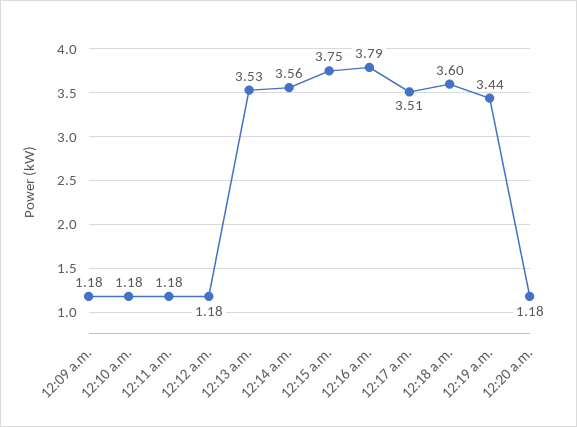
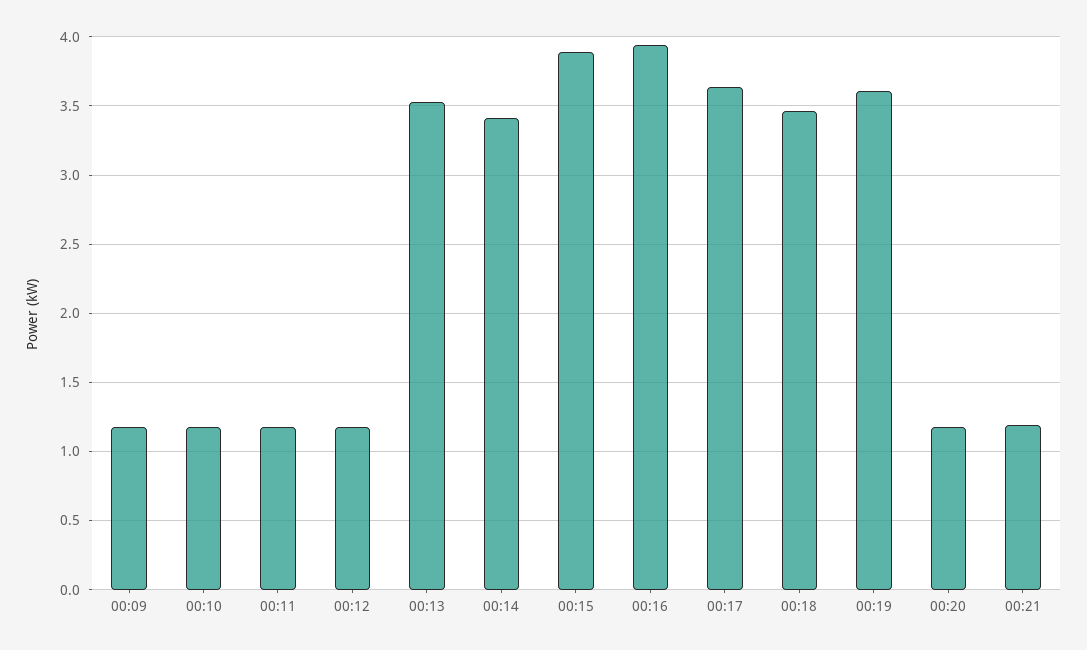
12:14 a.m.: 3.56 -> 3.4
12:15 a.m.: 3.75 -> 3.9
12:16 a.m.: 3.79 -> 3.95
12:17 a.m.: 3.51 -> 3.65
12:18 a.m.: 3.6 -> 3.45
12:19 a.m.: 3.44 -> 3.6
00:21: none -> 1.2

